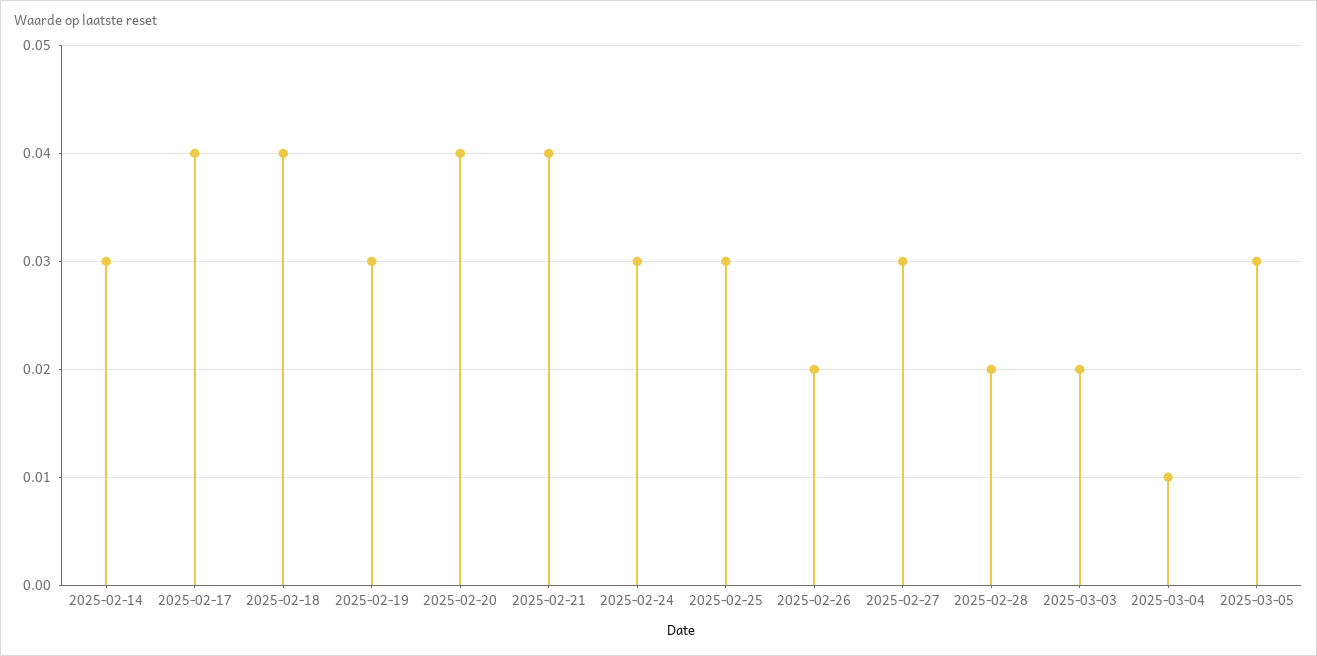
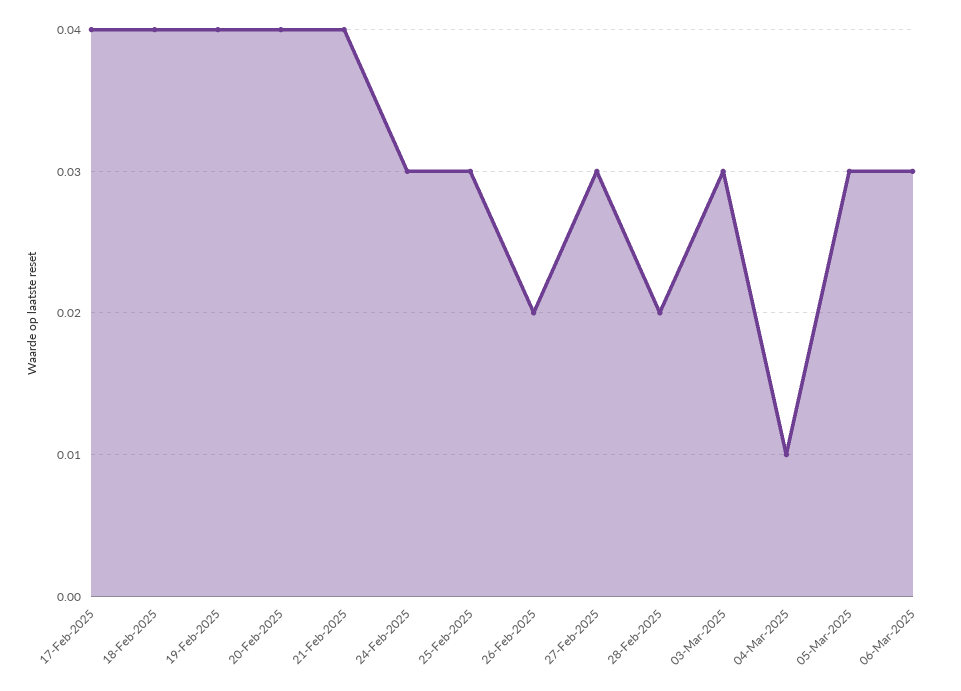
2025-02-14: 0.03 -> none
2025-02-19: 0.03 -> 0.04
2025-03-03: 0.02 -> 0.03
06-Mar-2025: none -> 0.03

